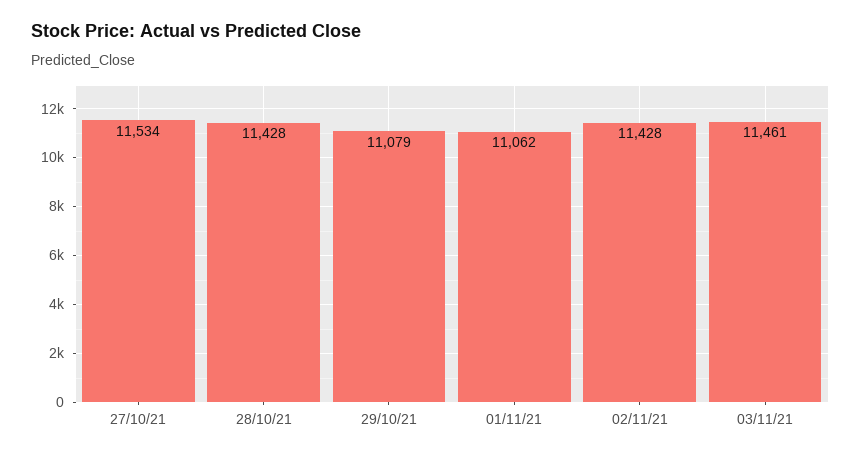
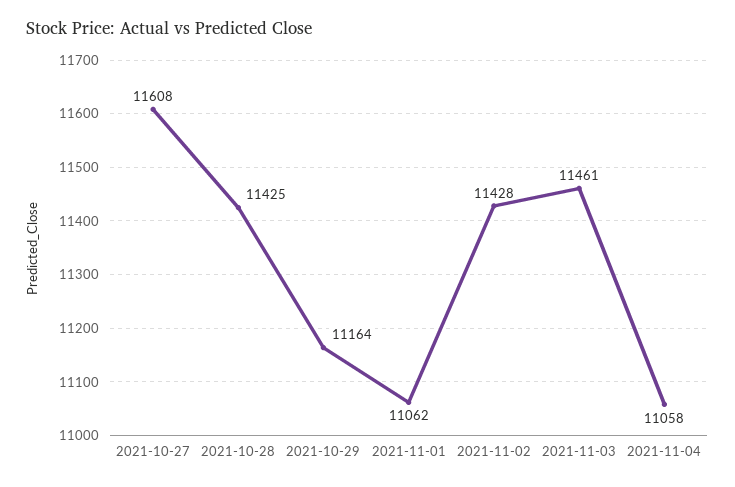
27/10/21: 11534 -> 11608
28/10/21: 11428 -> 11425
29/10/21: 11079 -> 11164
2021-11-04: none -> 11058

